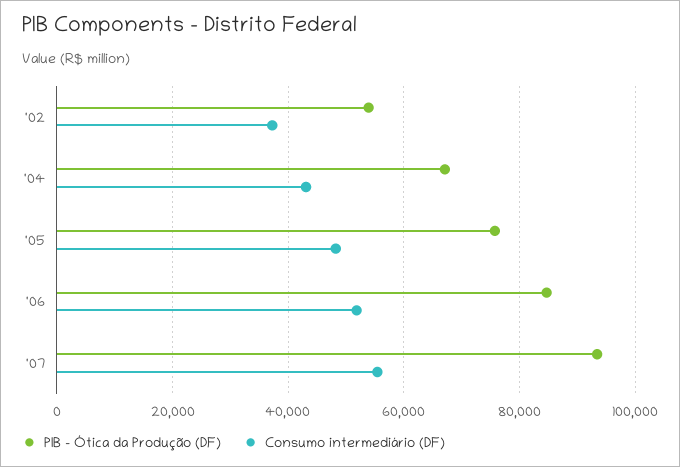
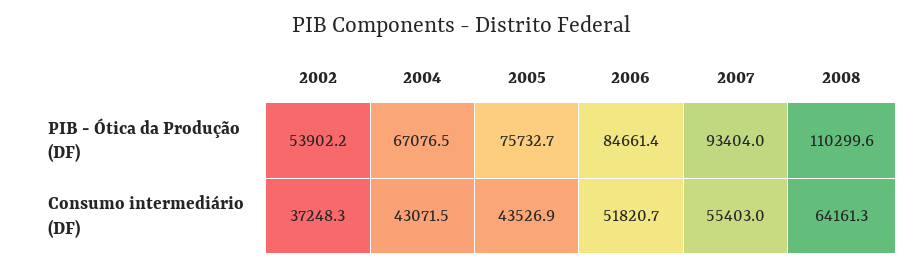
Consumo intermediário (DF), '05: 48000 -> 43526.9
PIB - Ótica da Produção (DF), 2008: none -> 110299.6
Consumo intermediário (DF), 2008: none -> 64161.3

